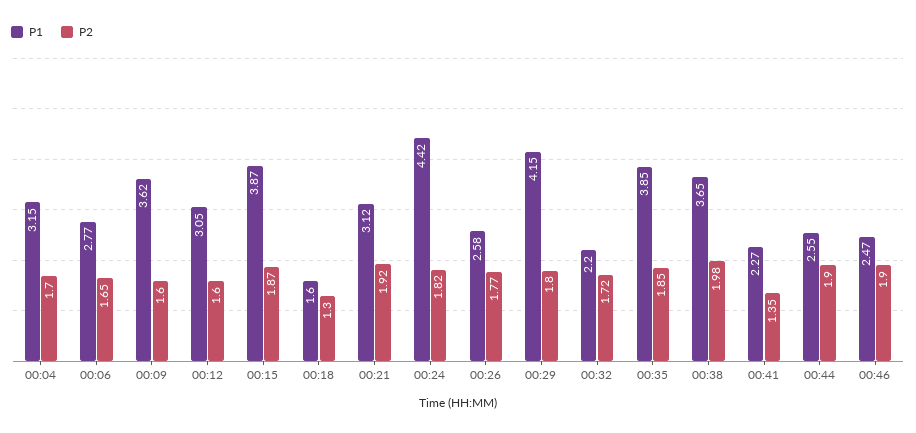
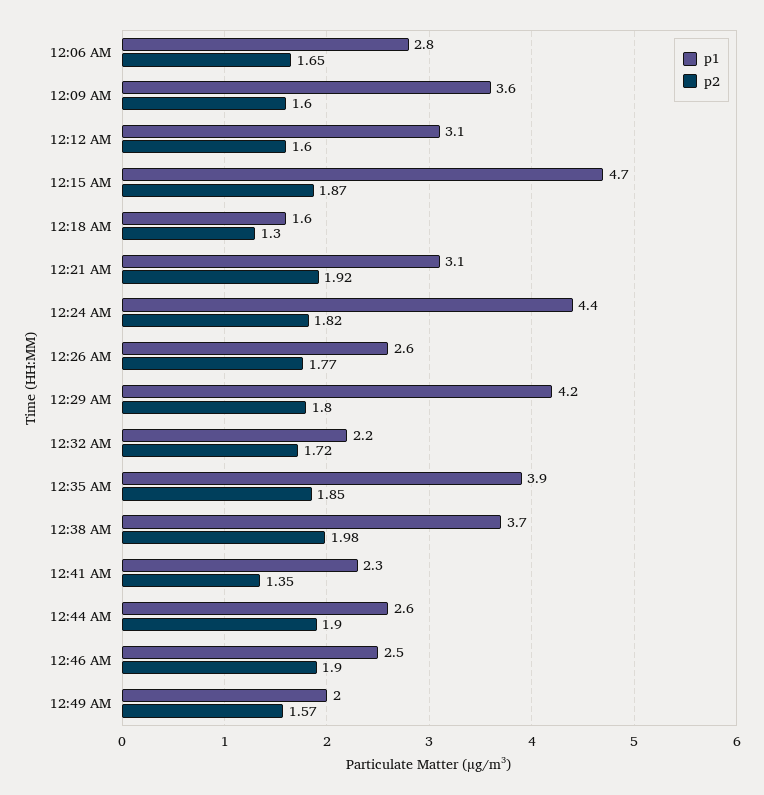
P1, 00:04: 3.15 -> none
P2, 00:04: 1.7 -> none
P1, 00:15: 3.87 -> 4.7
P1, 12:49 AM: none -> 2
P2, 12:49 AM: none -> 1.57

